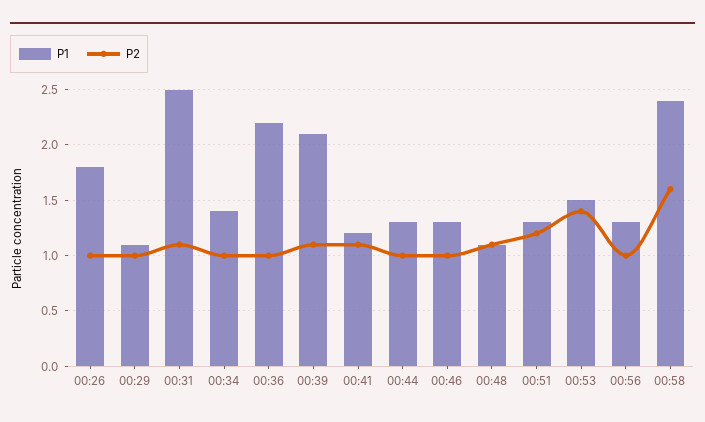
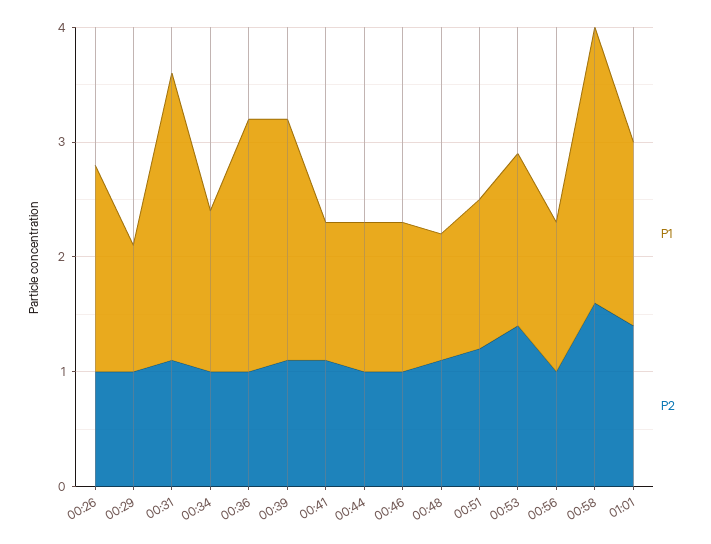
P1, 01:01: none -> 1.6
P2, 01:01: none -> 1.4

